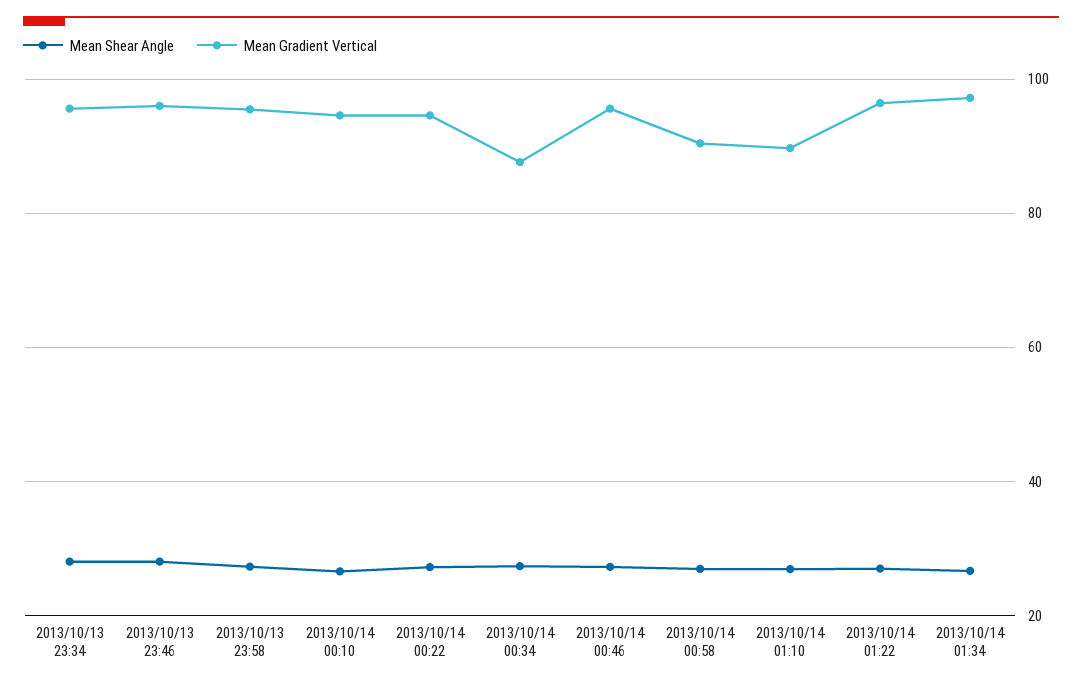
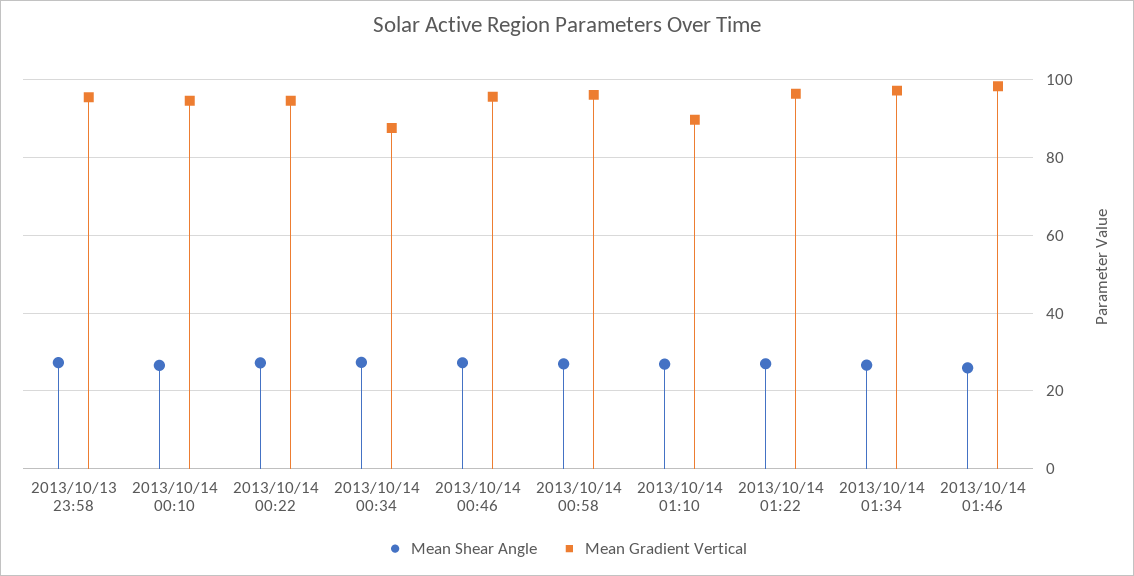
Mean Shear Angle, 2013/10/13 23:34: 28 -> none
Mean Gradient Vertical, 2013/10/13 23:34: 96 -> none
Mean Shear Angle, 2013/10/13 23:46: 28 -> none
Mean Gradient Vertical, 2013/10/13 23:46: 96 -> none
Mean Gradient Vertical, 2013/10/14 00:58: 90 -> 96
Mean Shear Angle, 2013/10/14 01:46: none -> 26
Mean Gradient Vertical, 2013/10/14 01:46: none -> 98

